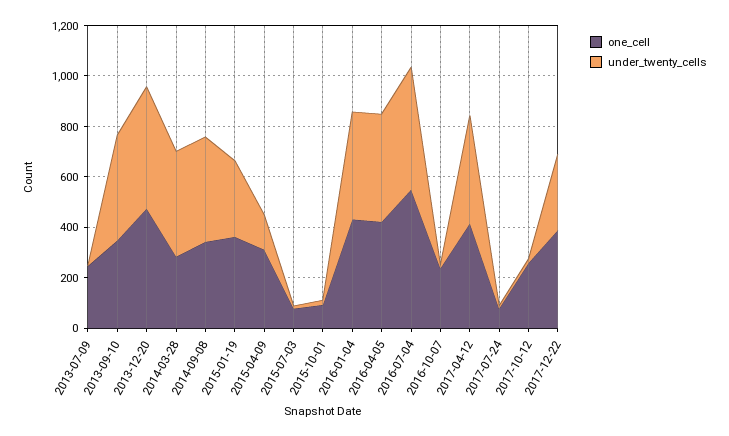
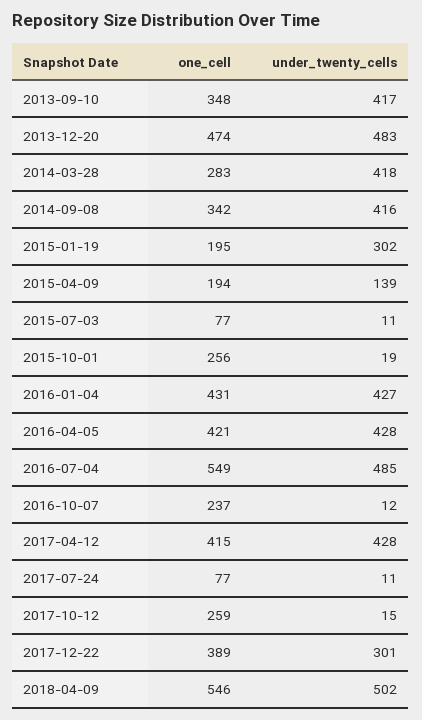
one_cell, 2013-07-09: 250 -> none
under_twenty_cells, 2013-07-09: 0 -> none
one_cell, 2015-01-19: 350 -> 195
one_cell, 2015-04-09: 300 -> 194
one_cell, 2015-10-01: 100 -> 256
one_cell, 2018-04-09: none -> 546
under_twenty_cells, 2018-04-09: none -> 502

